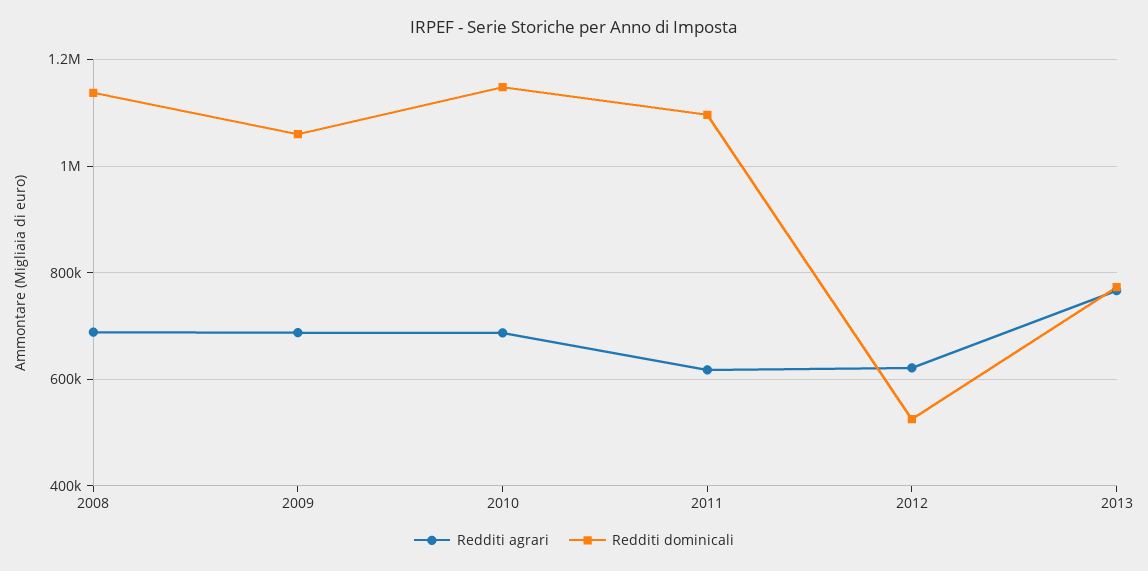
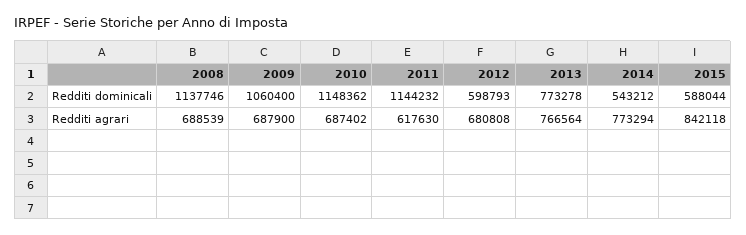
Redditi dominicali, 2011: 1100000 -> 1144232
Redditi agrari, 2012: 620000 -> 680808
Redditi dominicali, 2012: 520000 -> 598793
Redditi dominicali, 2014: none -> 543212
Redditi dominicali, 2015: none -> 588044
Redditi agrari, 2014: none -> 773294
Redditi agrari, 2015: none -> 842118

